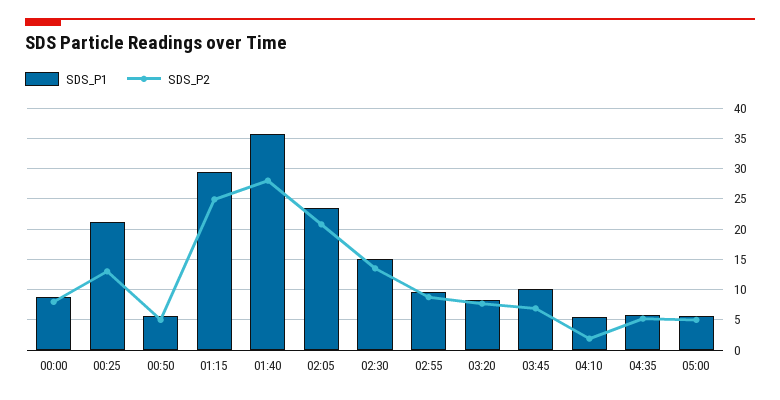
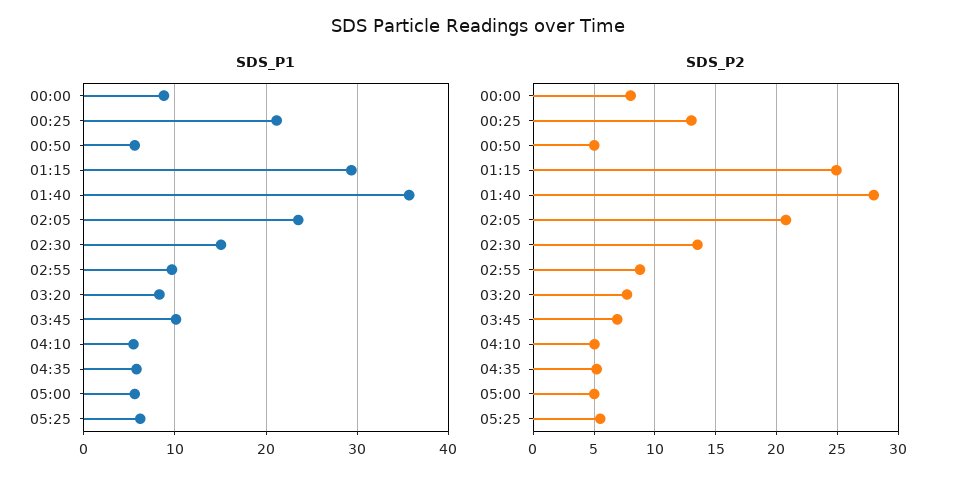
SDS_P2, 04:10: 2 -> 5
SDS_P1, 05:25: none -> 6
SDS_P2, 05:25: none -> 5.5

